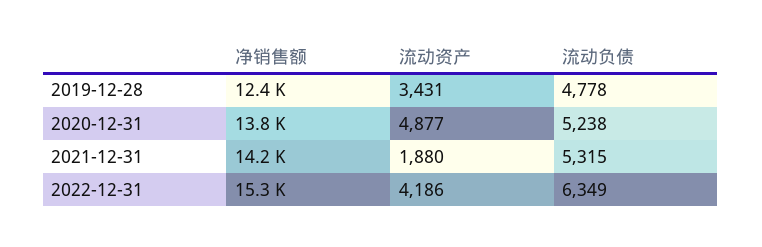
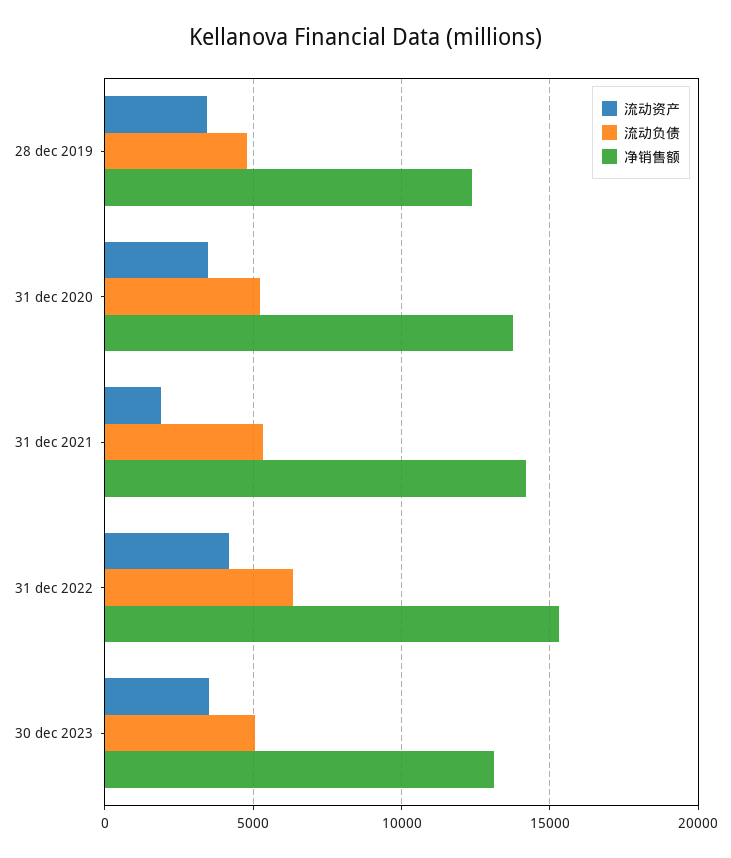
流动资产, 2020-12-31: 4877 -> 3500
流动资产, 30 dec 2023: none -> 3500
流动负债, 30 dec 2023: none -> 5000
净销售额, 30 dec 2023: none -> 13000

